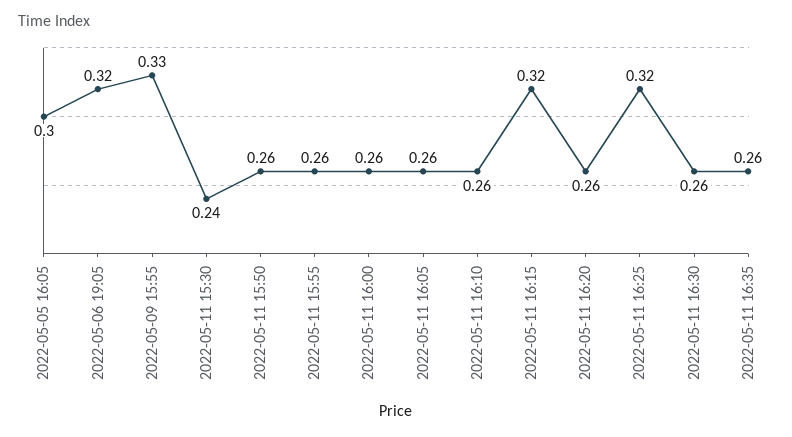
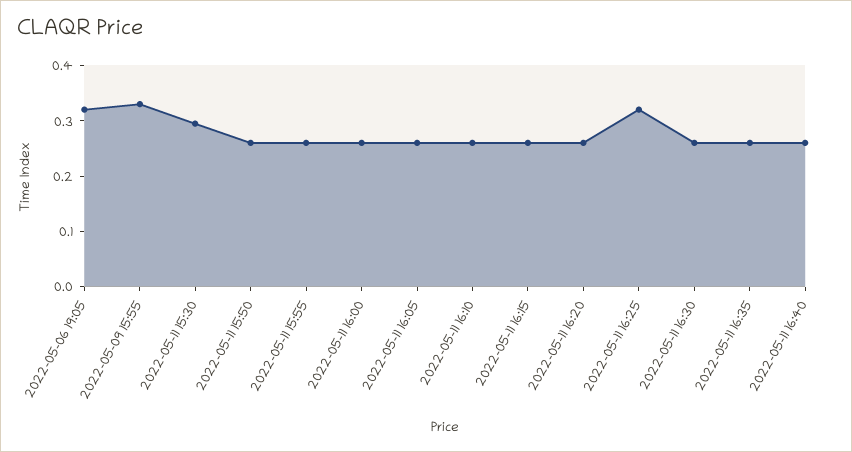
2022-05-05 16:05: 0.3 -> none
2022-05-11 15:30: 0.24 -> 0.3
2022-05-11 16:15: 0.32 -> 0.26
2022-05-11 16:40: none -> 0.26

